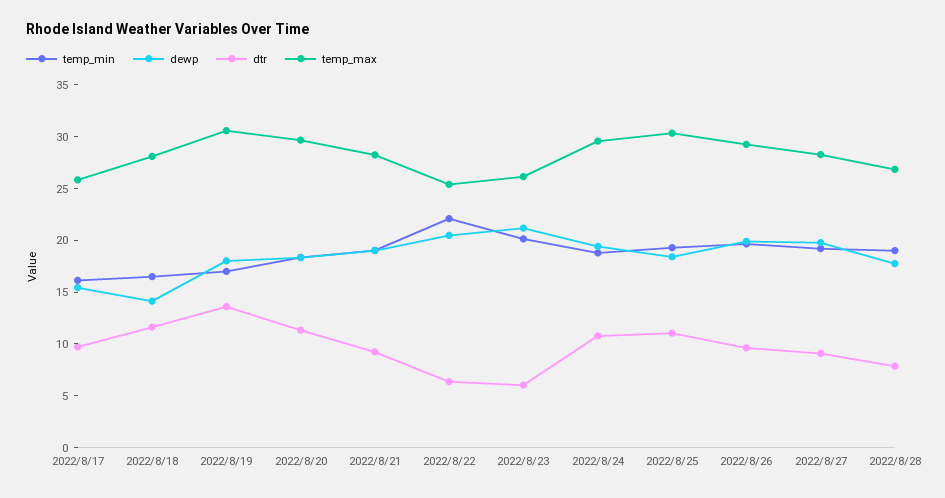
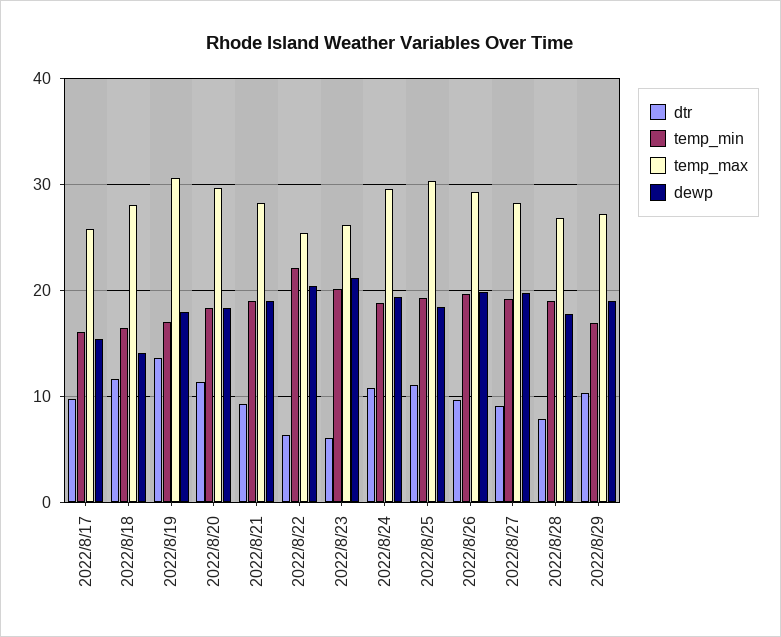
dtr, 2022/8/29: none -> 10
temp_min, 2022/8/29: none -> 17
temp_max, 2022/8/29: none -> 27
dewp, 2022/8/29: none -> 19

